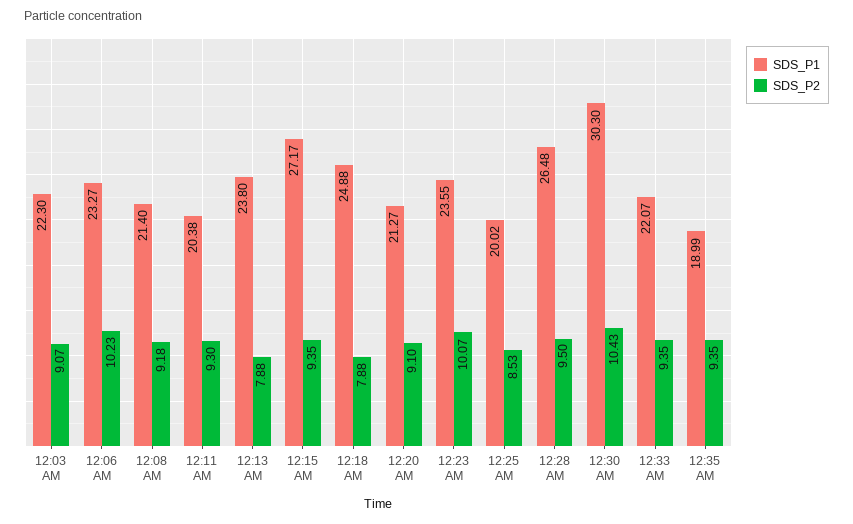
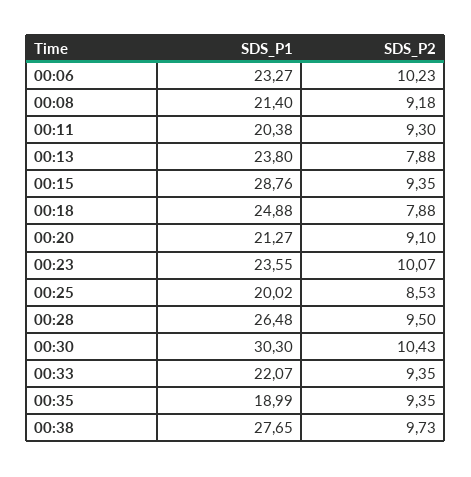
SDS_P1, 12:03 AM: 22.3 -> none
SDS_P2, 12:03 AM: 9.07 -> none
SDS_P1, 12:15 AM: 27.17 -> 28.76
SDS_P1, 00:38: none -> 27.65
SDS_P2, 00:38: none -> 9.73

